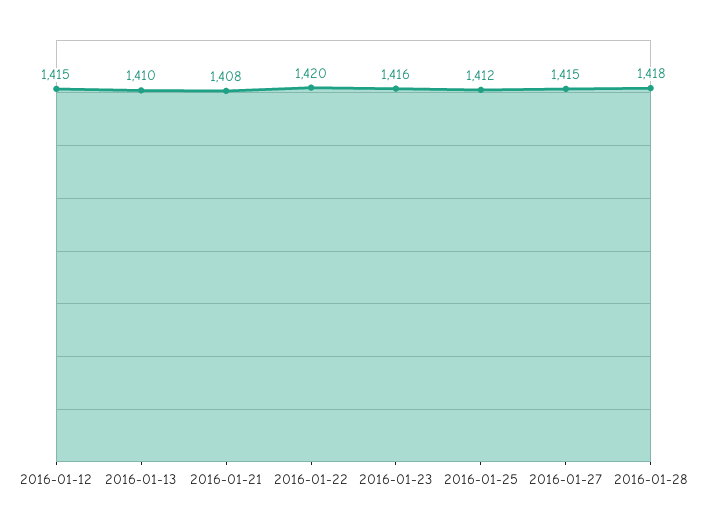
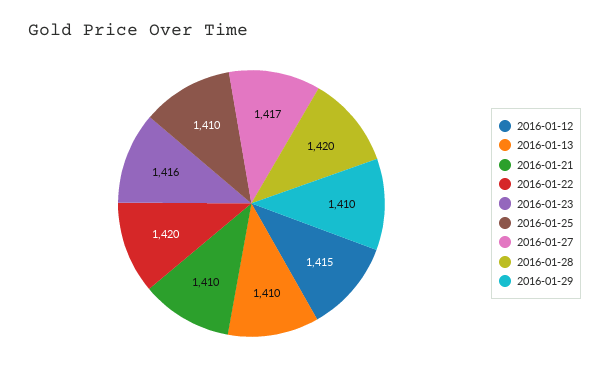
2016-01-21: 1408 -> 1410
2016-01-25: 1412 -> 1410
2016-01-27: 1415 -> 1417
2016-01-28: 1418 -> 1420
2016-01-29: none -> 1410

